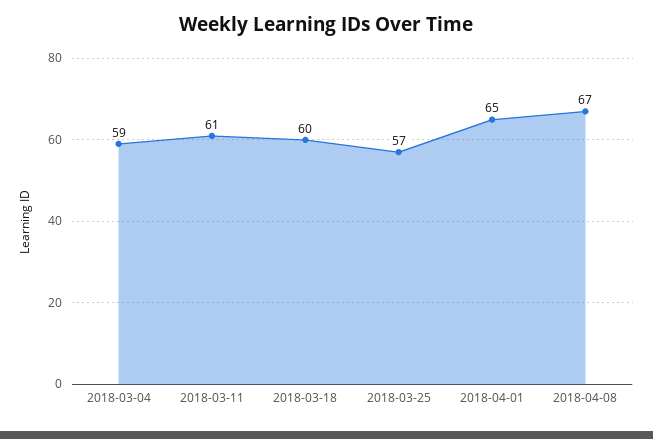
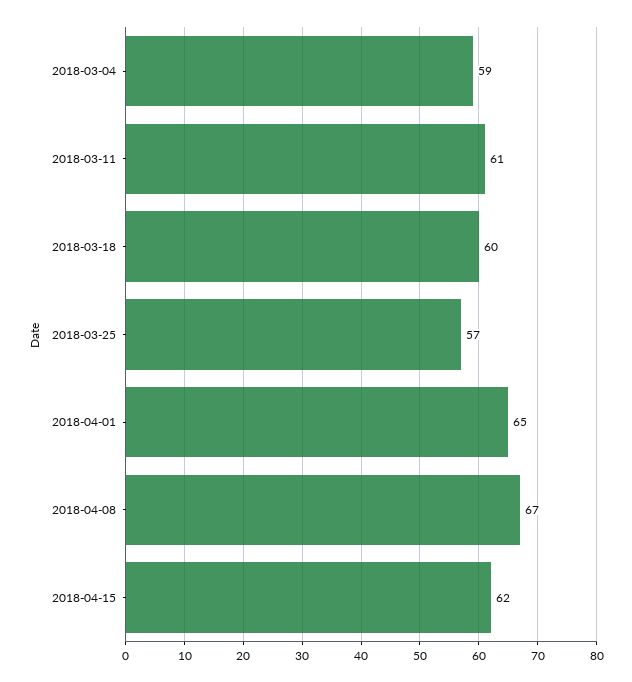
2018-04-15: none -> 62

